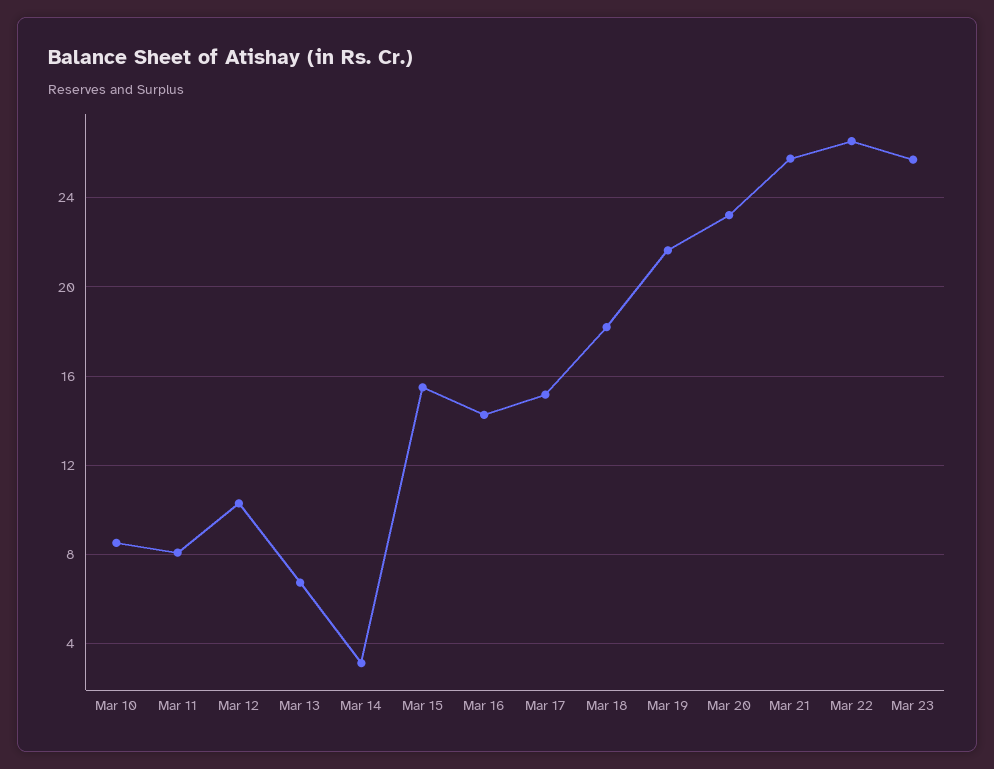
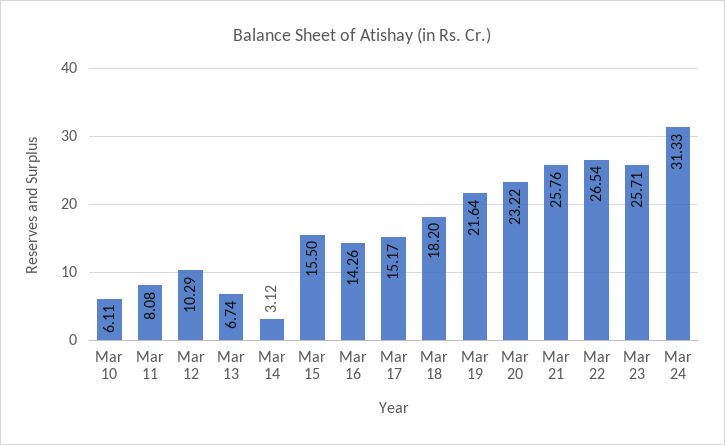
Mar 10: 8.5 -> 6.11
Mar 24: none -> 31.33

